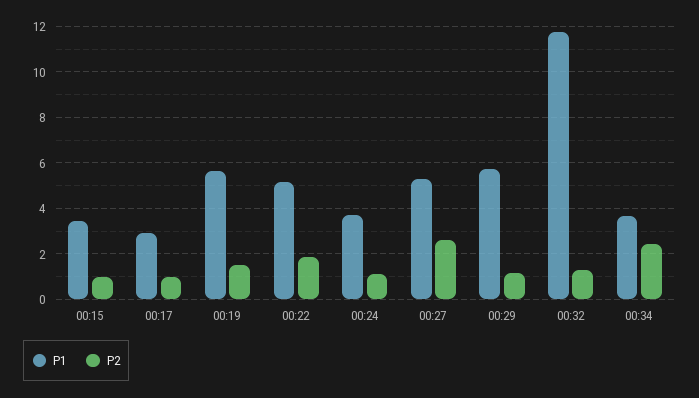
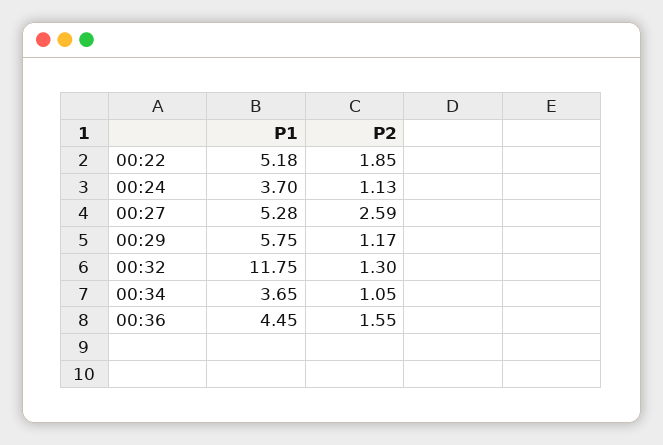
P1, 00:15: 3.5 -> none
P2, 00:15: 1 -> none
P1, 00:17: 3 -> none
P2, 00:17: 1 -> none
P1, 00:19: 5.5 -> none
P2, 00:19: 1.5 -> none
P2, 00:34: 2.5 -> 1.05
P1, 00:36: none -> 4.45
P2, 00:36: none -> 1.55

